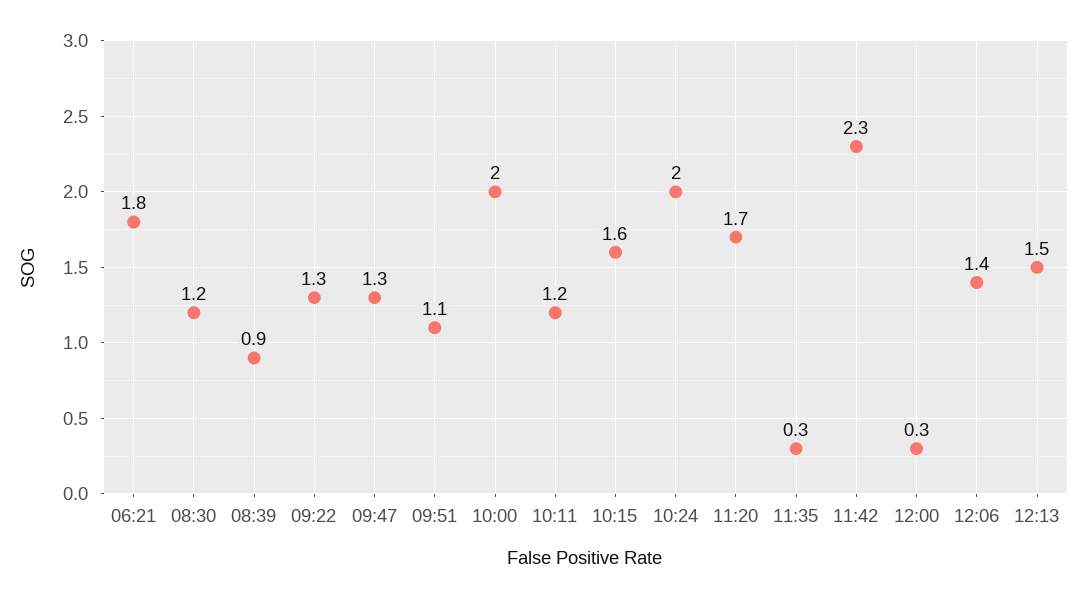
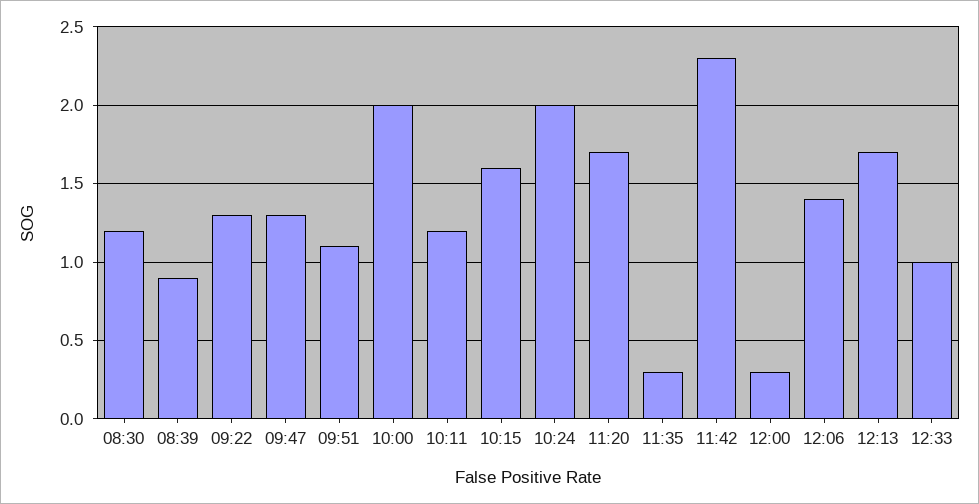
06:21: 1.8 -> none
12:13: 1.5 -> 1.7
12:33: none -> 1

